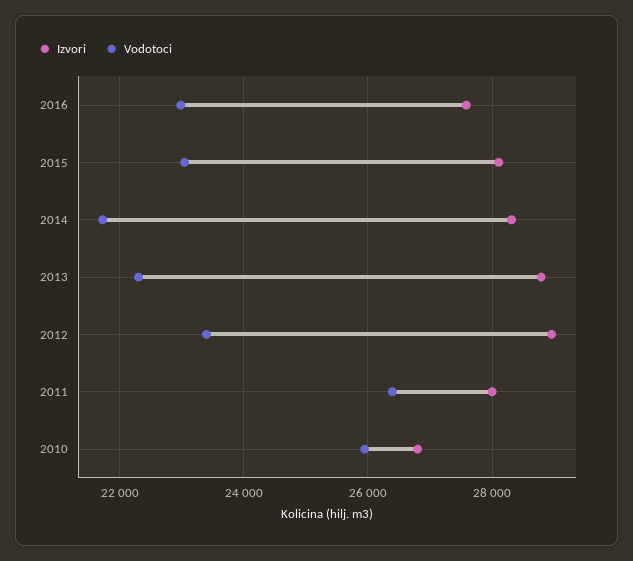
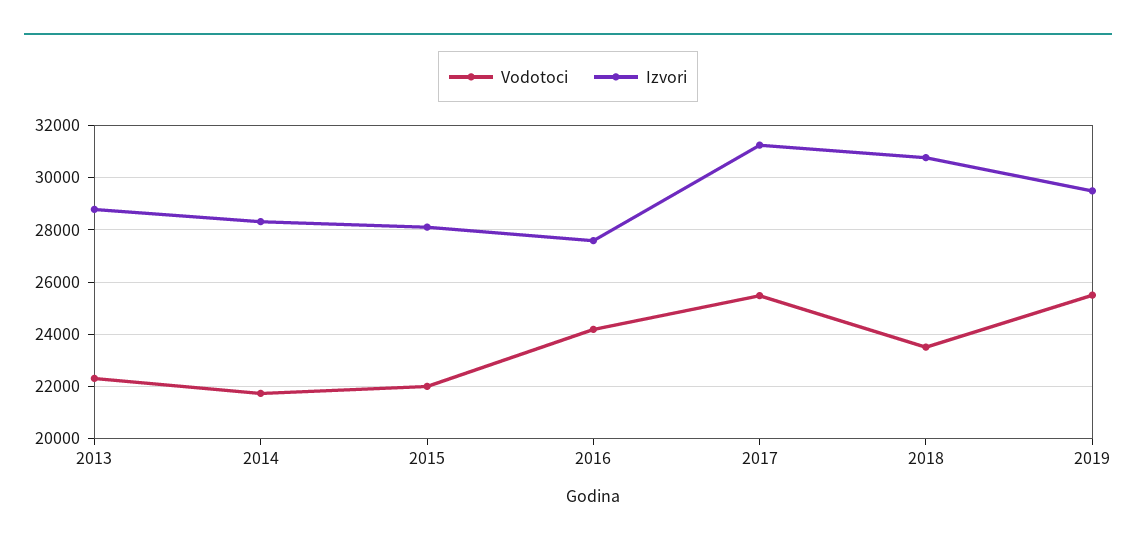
Vodotoci, 2016: 23000 -> 24250
Vodotoci, 2015: 23000 -> 22000
Izvori, 2012: 29000 -> none
Vodotoci, 2012: 23400 -> none
Izvori, 2011: 28000 -> none
Vodotoci, 2011: 26400 -> none
Izvori, 2010: 26800 -> none
Vodotoci, 2010: 26000 -> none
Vodotoci, 2017: none -> 25500
Izvori, 2017: none -> 31250
Vodotoci, 2018: none -> 23500
Izvori, 2018: none -> 30750
Vodotoci, 2019: none -> 25500
Izvori, 2019: none -> 29500

